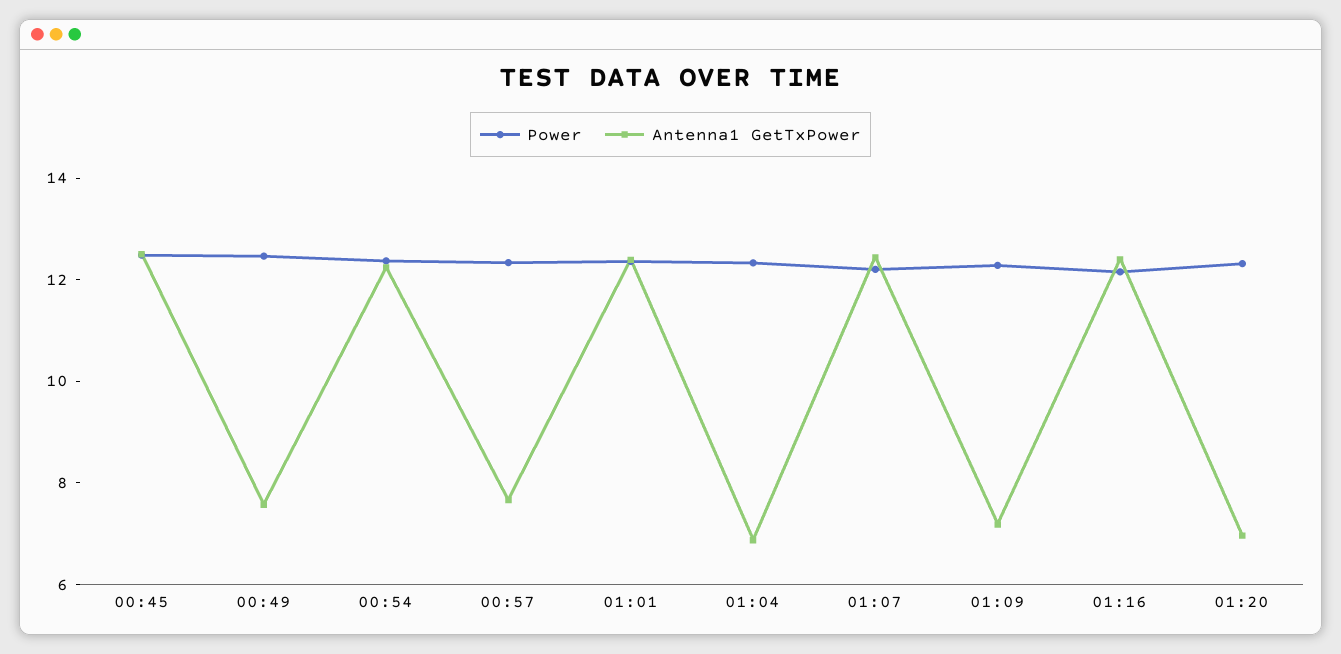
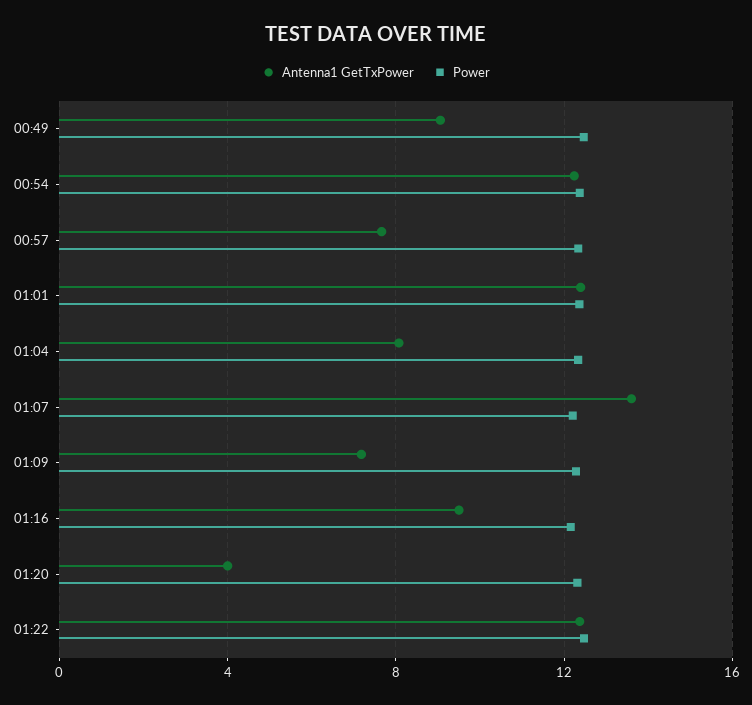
Power, 00:45: 12.5 -> none
Antenna1 GetTxPower, 00:45: 12.5 -> none
Antenna1 GetTxPower, 00:49: 7.5 -> 9
Antenna1 GetTxPower, 01:04: 7 -> 8
Antenna1 GetTxPower, 01:07: 12.5 -> 13.5
Antenna1 GetTxPower, 01:16: 12.5 -> 9.5
Antenna1 GetTxPower, 01:20: 7 -> 4
Antenna1 GetTxPower, 01:22: none -> 12.5
Power, 01:22: none -> 12.5

